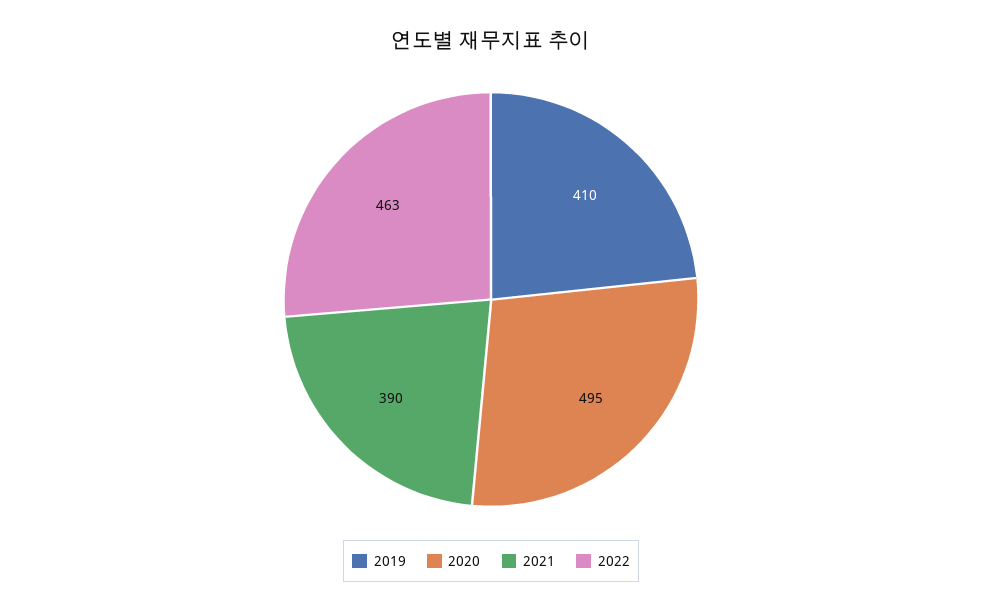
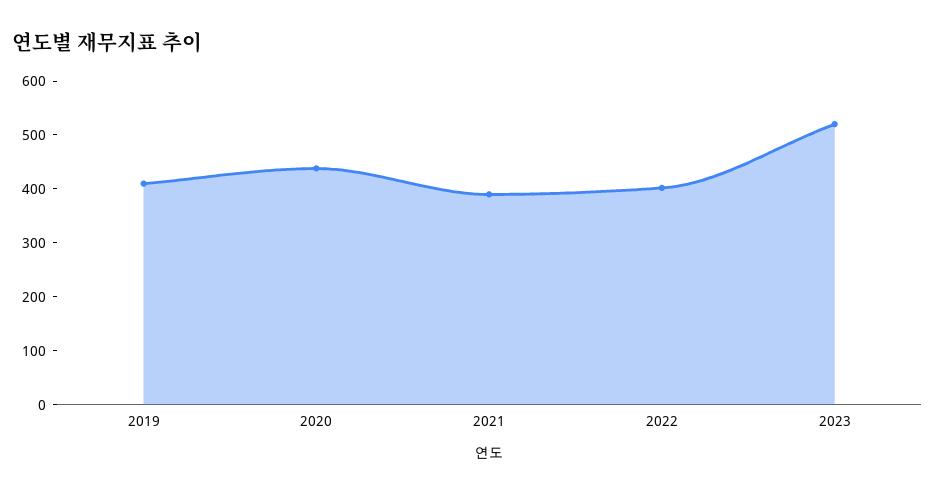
2020: 495 -> 440
2022: 463 -> 400
2023: none -> 520

